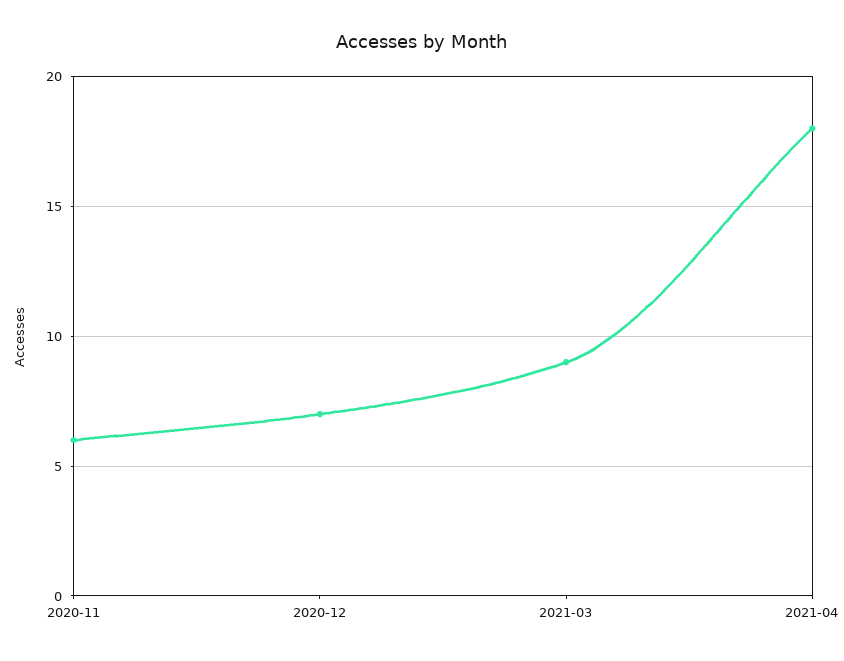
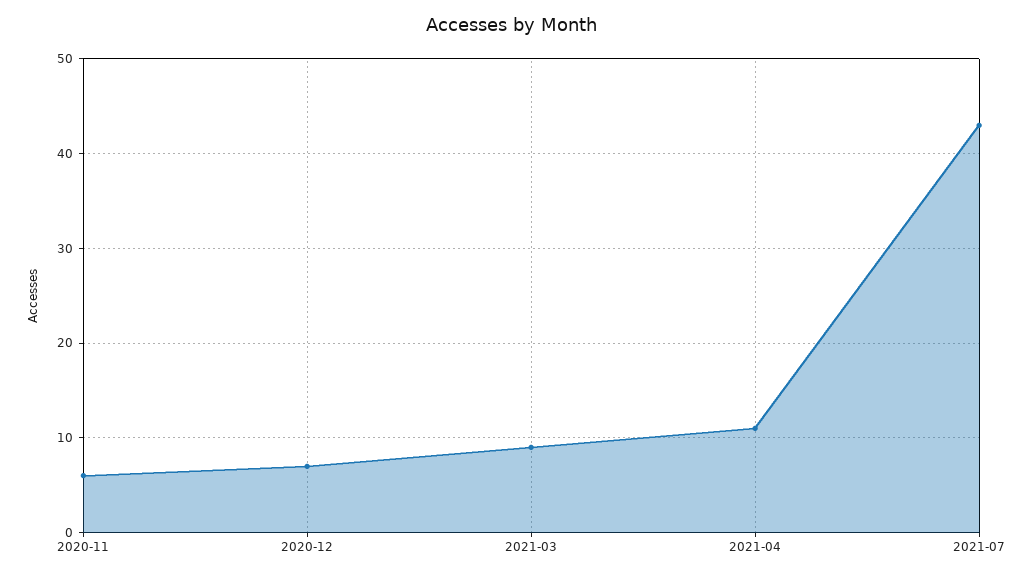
2021-04: 18 -> 11
2021-07: none -> 43

